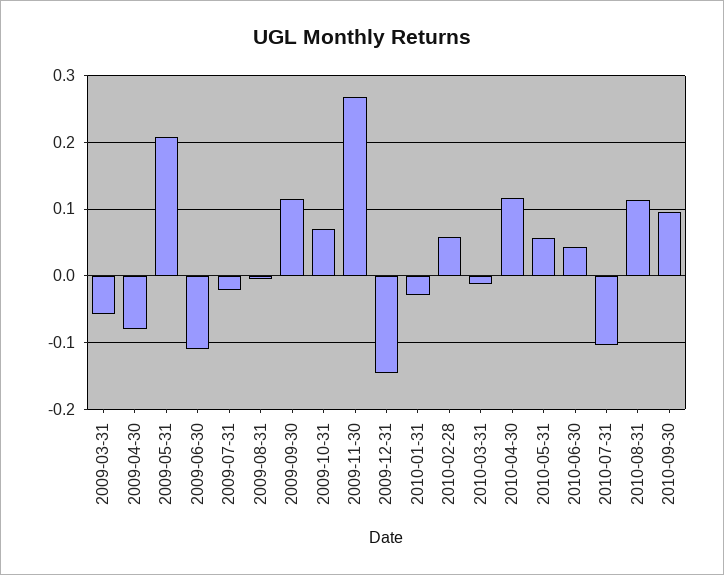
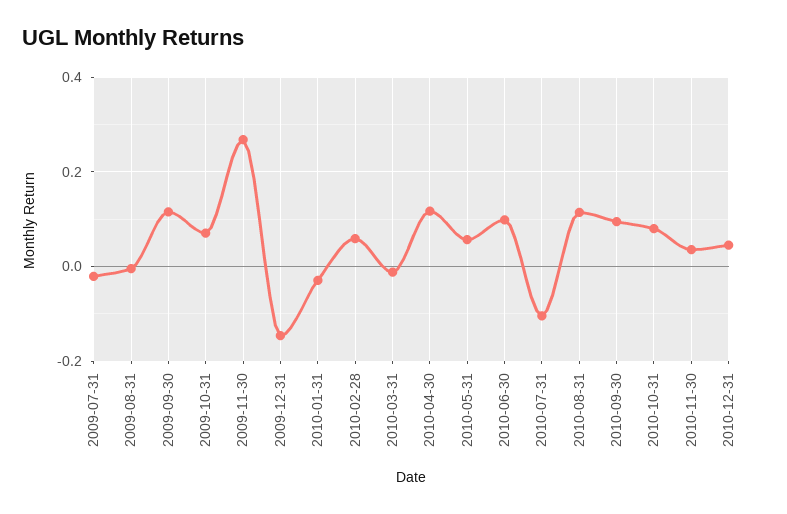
2009-03-31: -0.06 -> none
2009-04-30: -0.08 -> none
2009-05-31: 0.21 -> none
2009-06-30: -0.11 -> none
2010-06-30: 0.04 -> 0.1
2010-10-31: none -> 0.08
2010-11-30: none -> 0.04
2010-12-31: none -> 0.04

